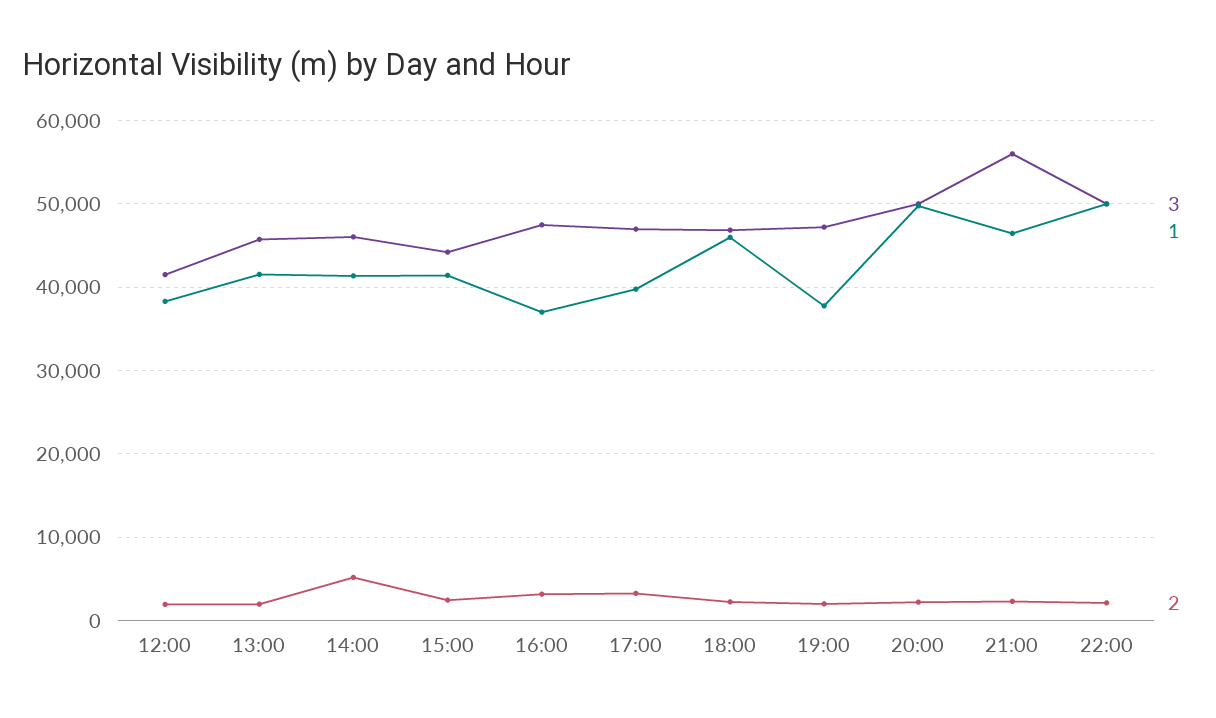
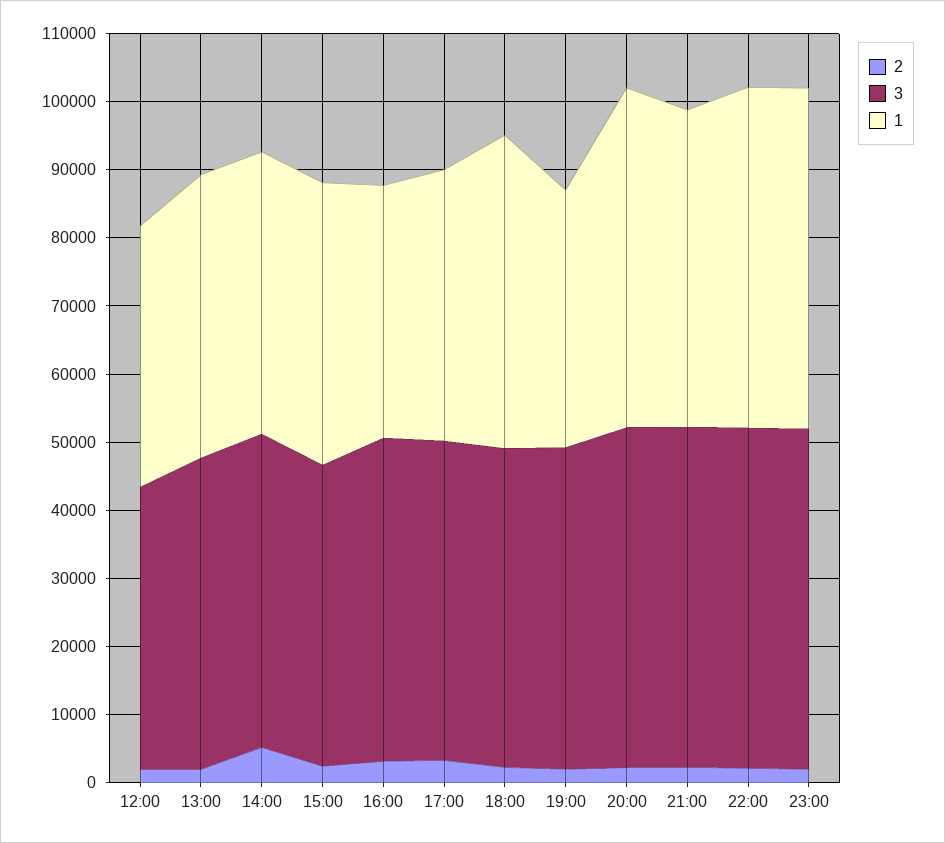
3, 21:00: 56000 -> 50000
2, 23:00: none -> 2000
3, 23:00: none -> 50000
1, 23:00: none -> 50000

